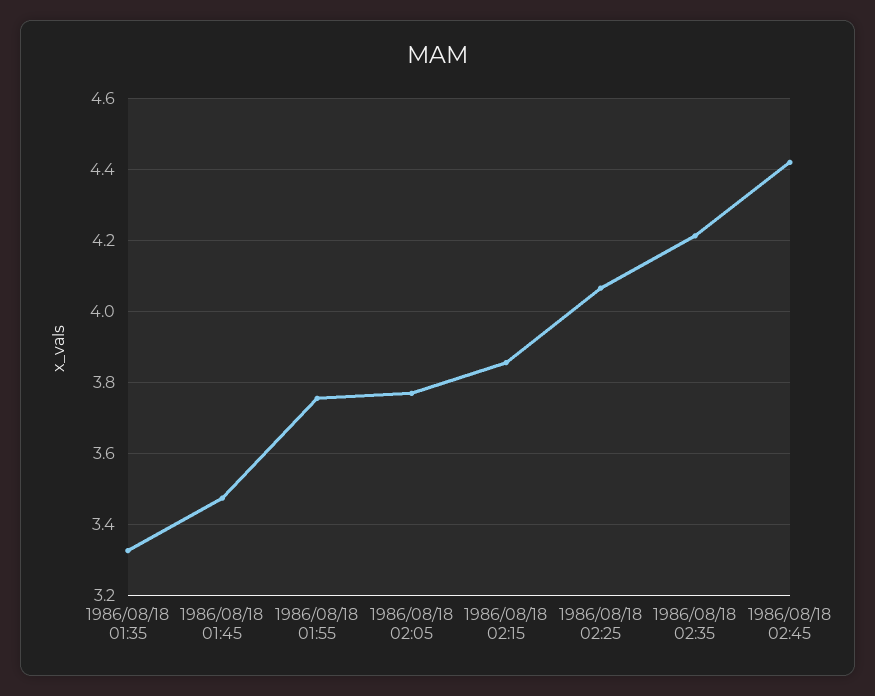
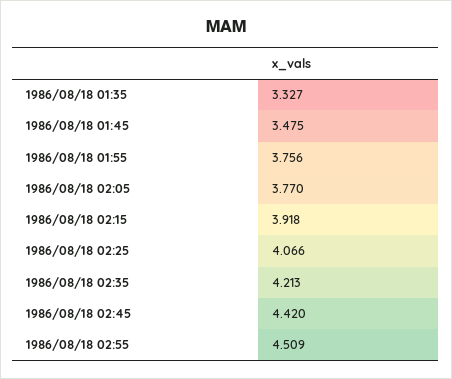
1986/08/18 02:15: 3.86 -> 3.918
1986/08/18 02:55: none -> 4.509

